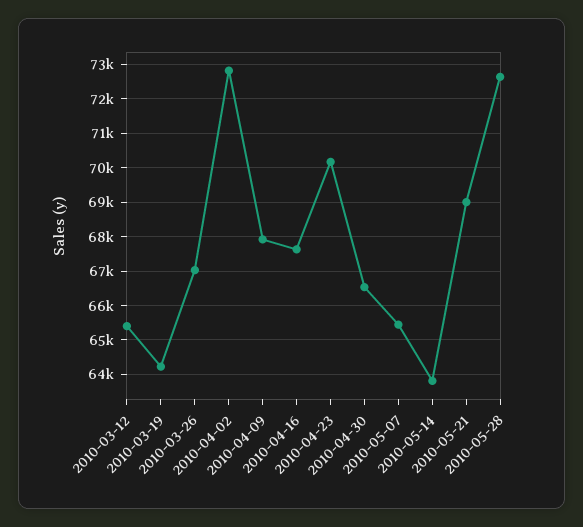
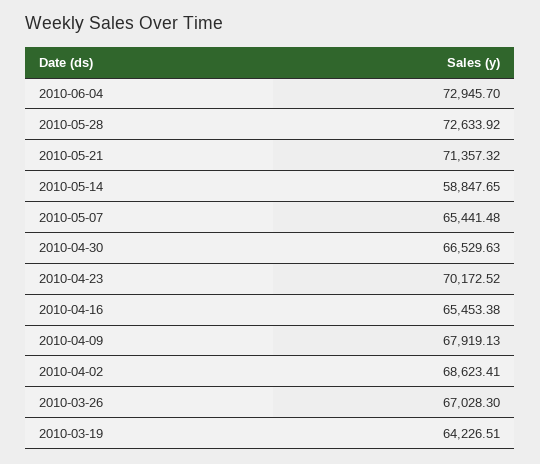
2010-03-12: 65400 -> none
2010-04-02: 72800 -> 68623.41
2010-04-16: 67600 -> 65453.38
2010-05-14: 63800 -> 58847.65
2010-05-21: 69000 -> 71357.32
2010-06-04: none -> 72945.7

